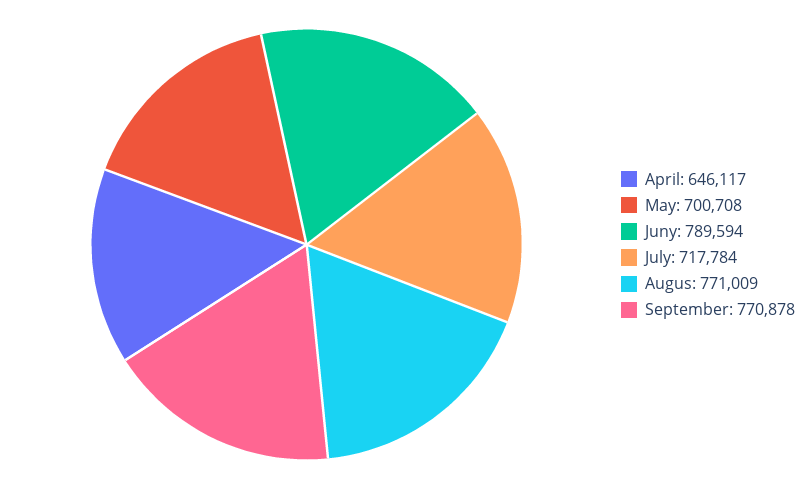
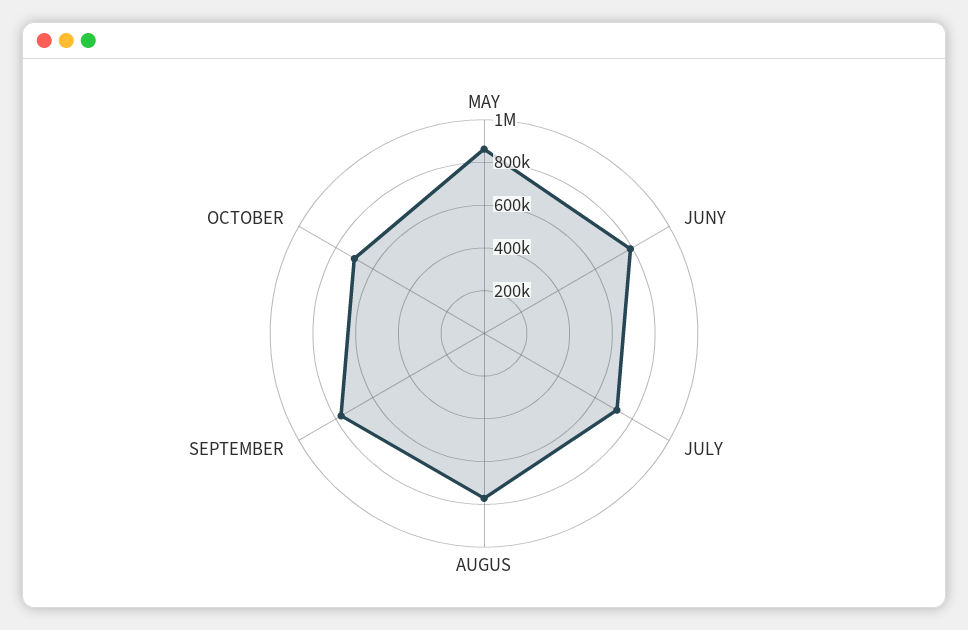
April: 646117 -> none
May: 700708 -> 850000
OCTOBER: none -> 700000

